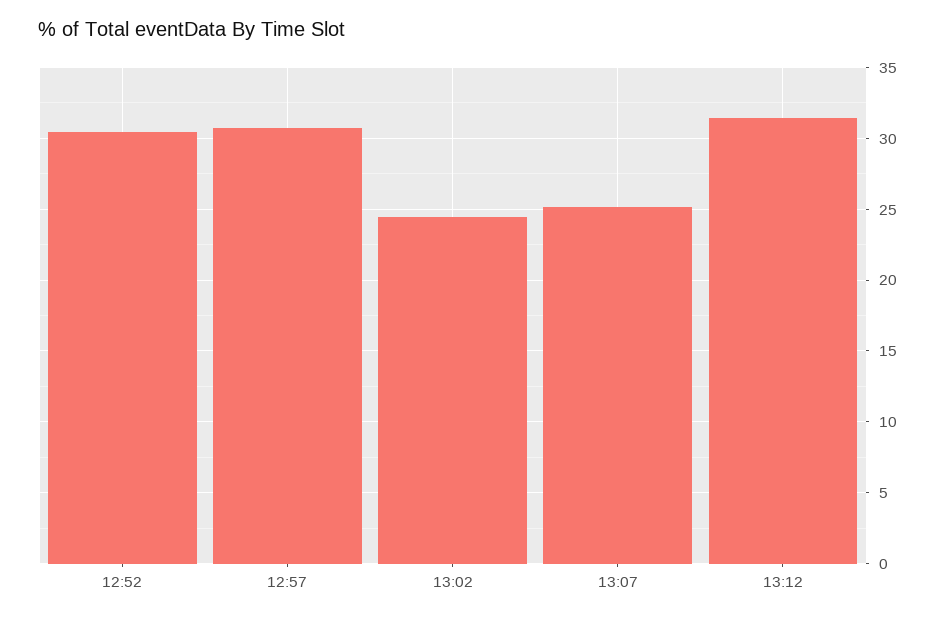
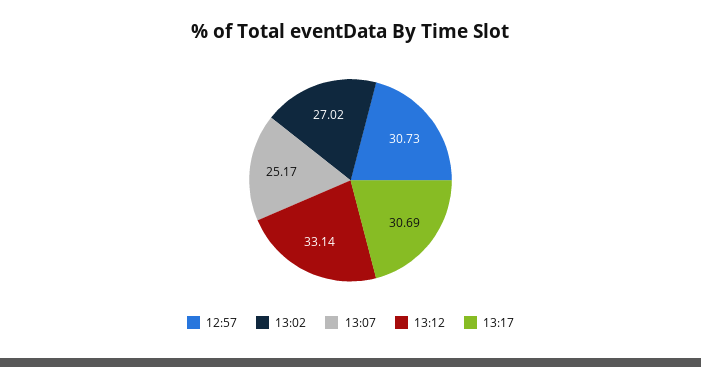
12:52: 30.5 -> none
13:02: 24.5 -> 27.02
13:12: 31.5 -> 33.14
13:17: none -> 30.69

